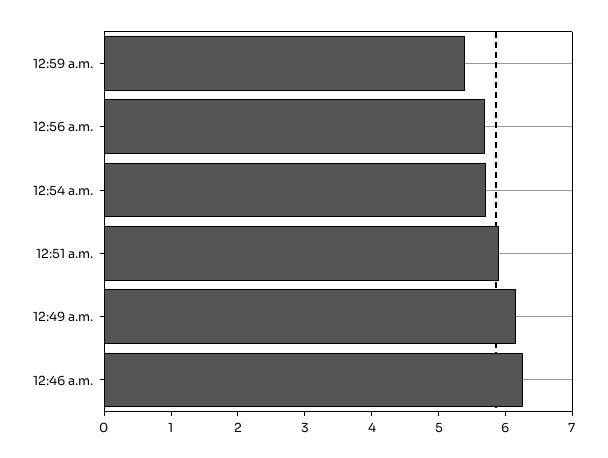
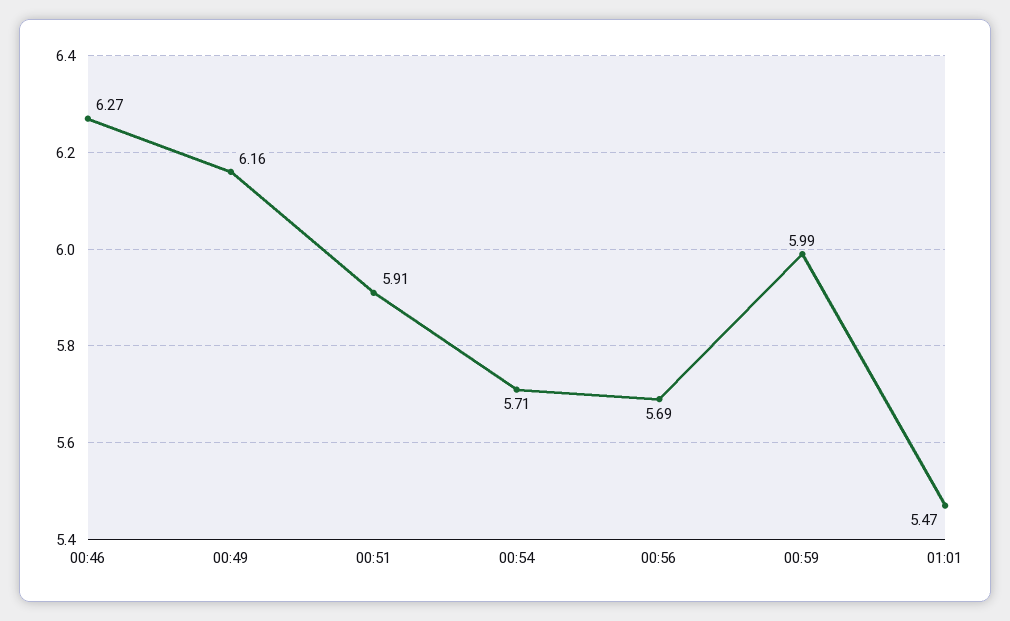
12:59 a.m.: 5.4 -> 5.99
01:01: none -> 5.47

